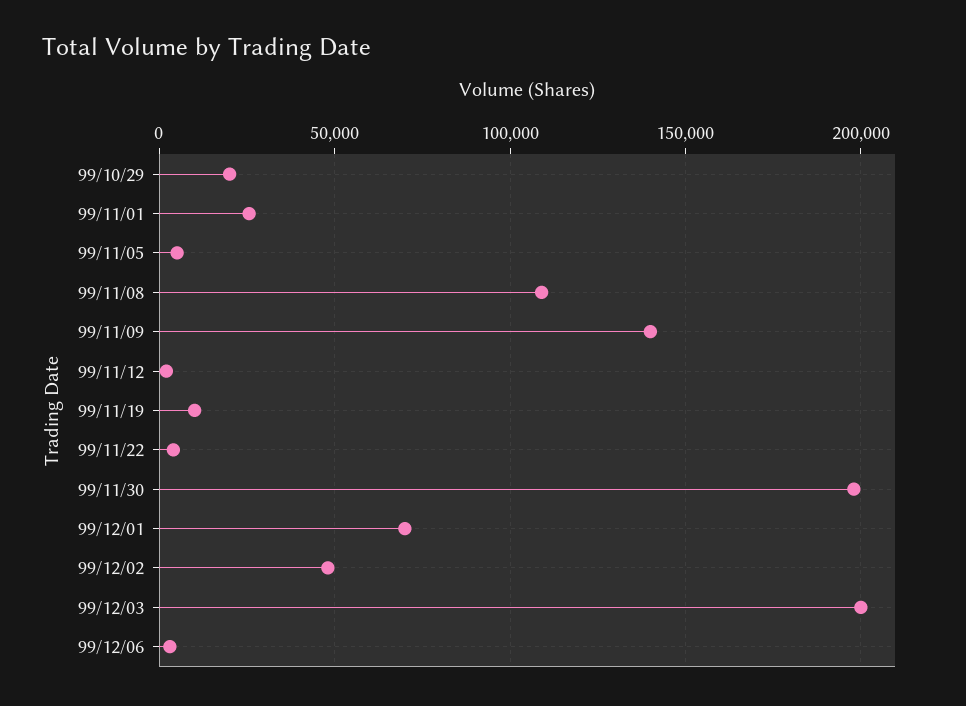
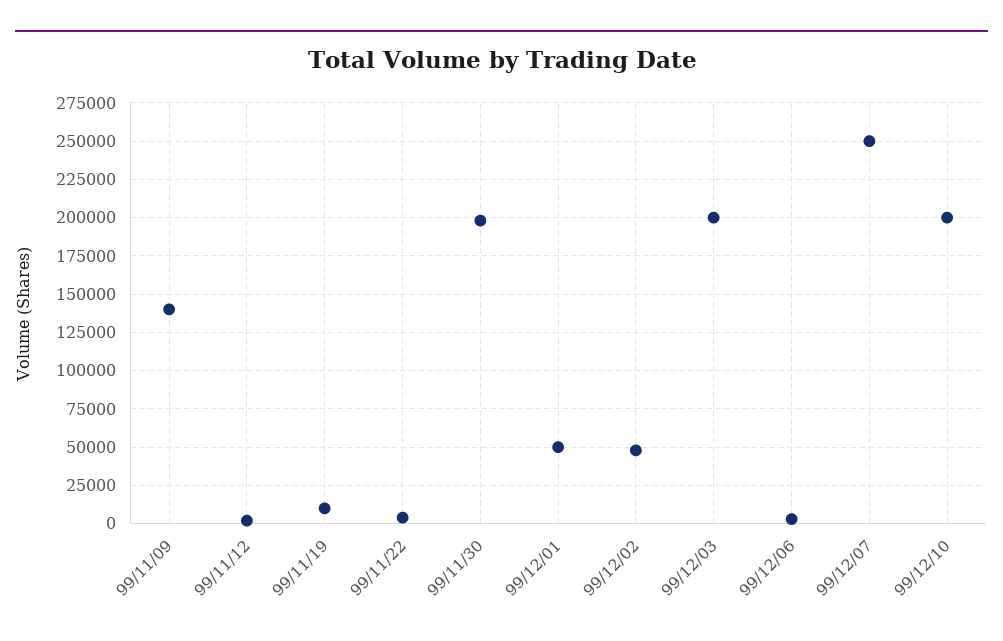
99/10/29: 20000 -> none
99/11/01: 25000 -> none
99/11/05: 5000 -> none
99/11/08: 110000 -> none
99/12/01: 70000 -> 50000
99/12/07: none -> 250000
99/12/10: none -> 200000

